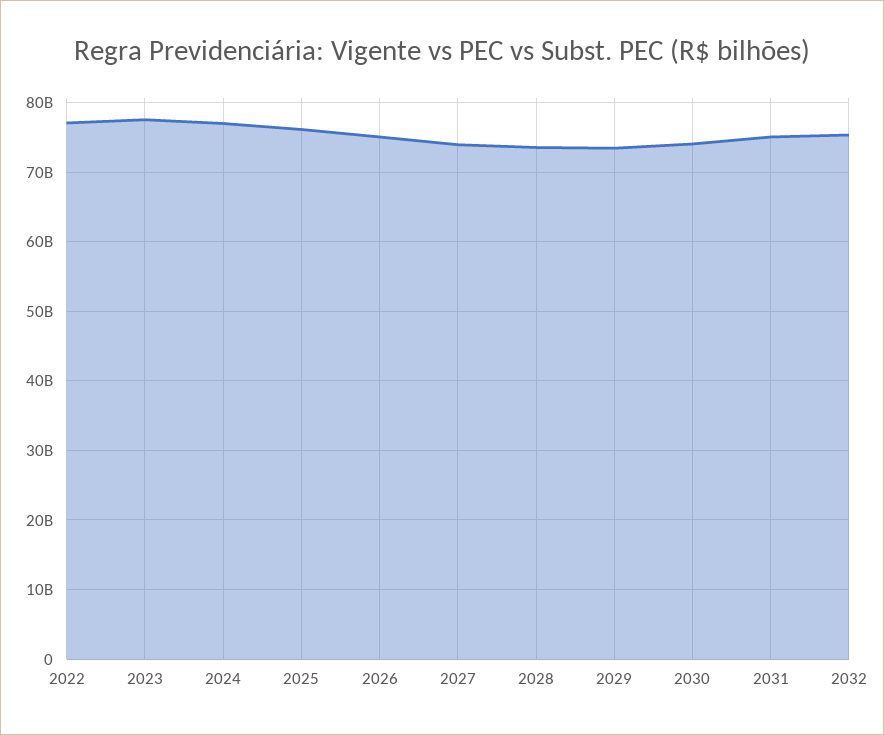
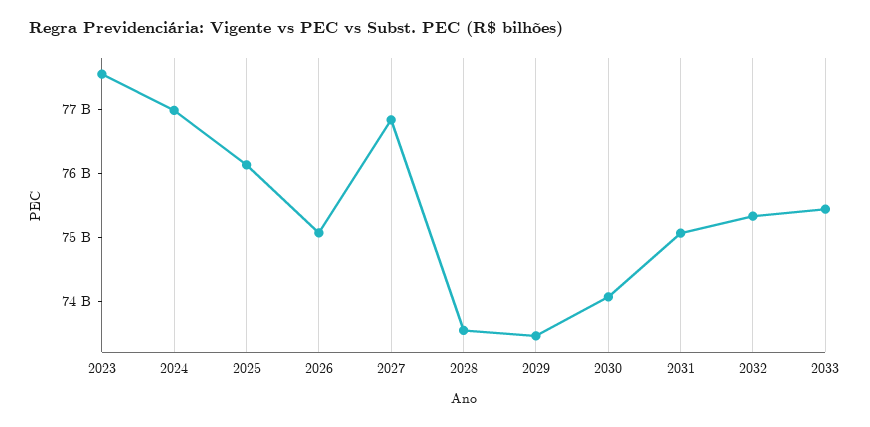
2022: 77000000000 -> none
2027: 74000000000 -> 76800000000
2033: none -> 75400000000

